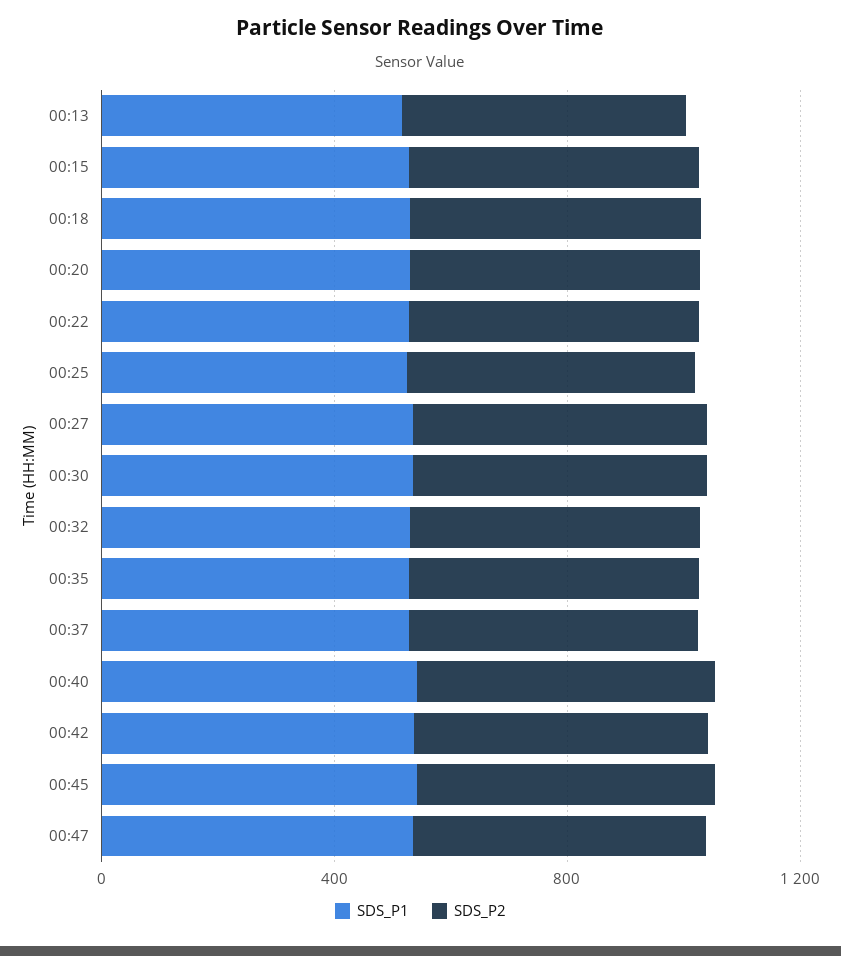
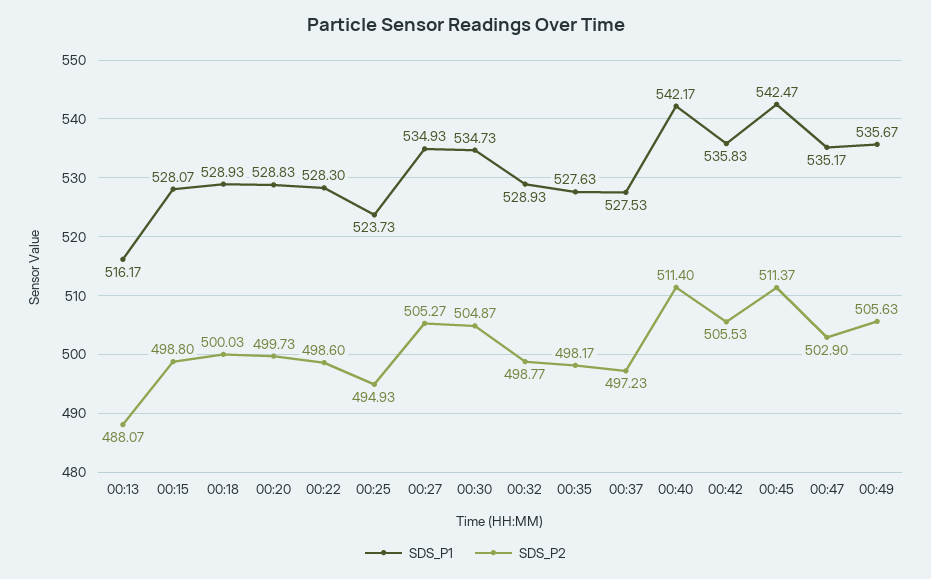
SDS_P1, 00:49: none -> 535.67
SDS_P2, 00:49: none -> 505.63

